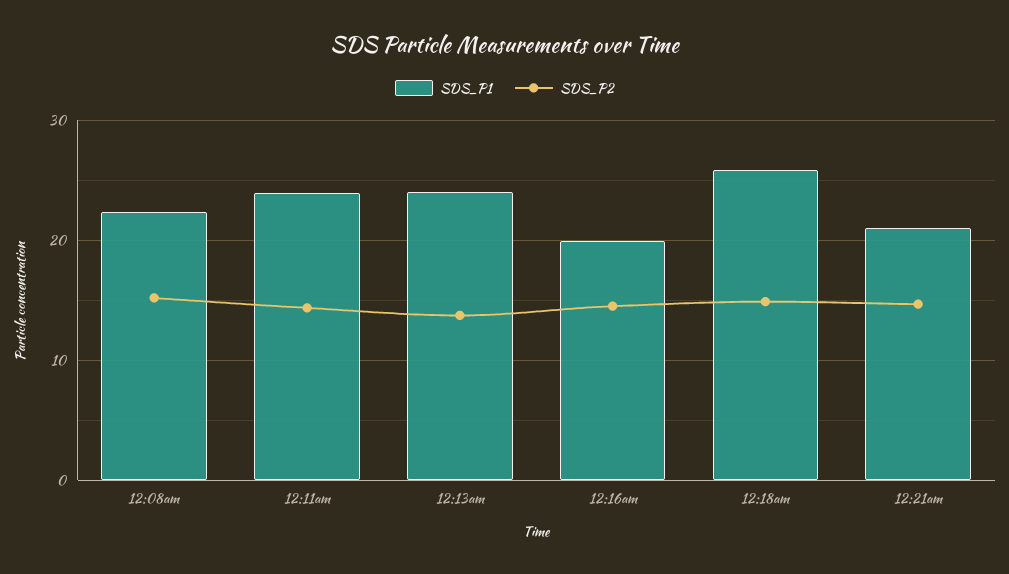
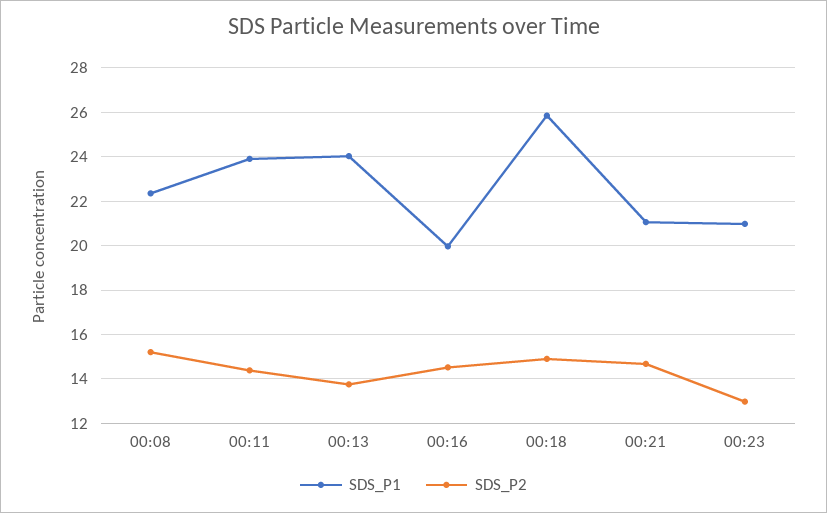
SDS_P1, 00:23: none -> 21
SDS_P2, 00:23: none -> 13

